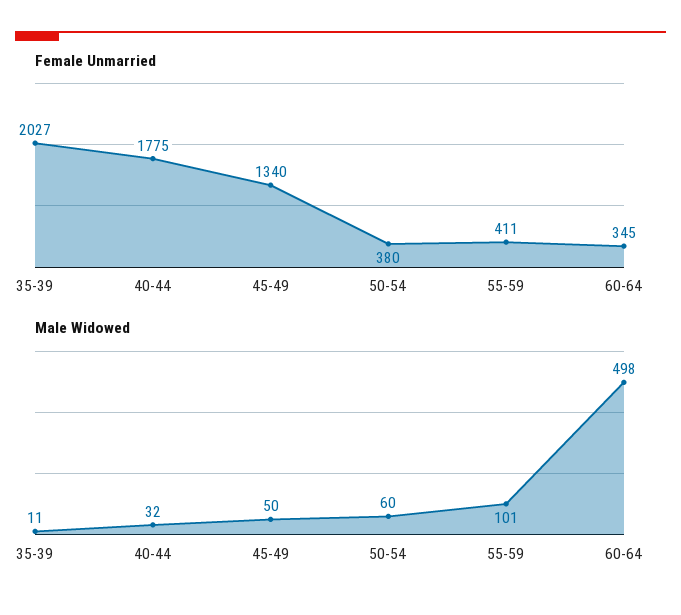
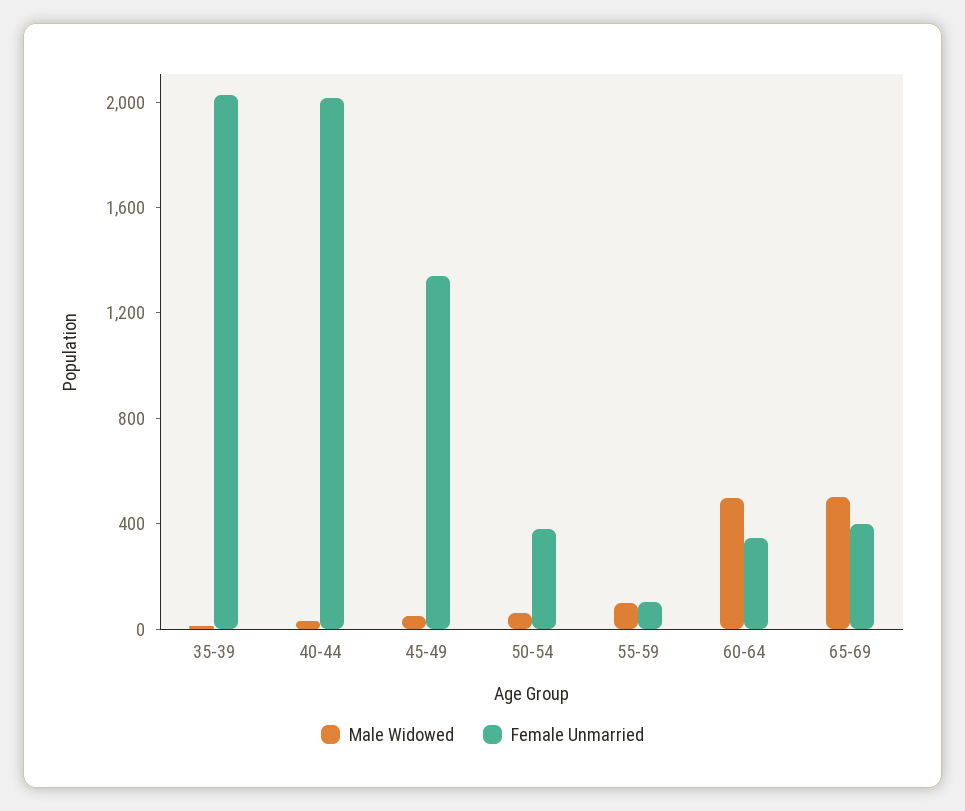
Female Unmarried, 40-44: 1775 -> 2000
Female Unmarried, 55-59: 411 -> 100
Male Widowed, 65-69: none -> 500
Female Unmarried, 65-69: none -> 400

